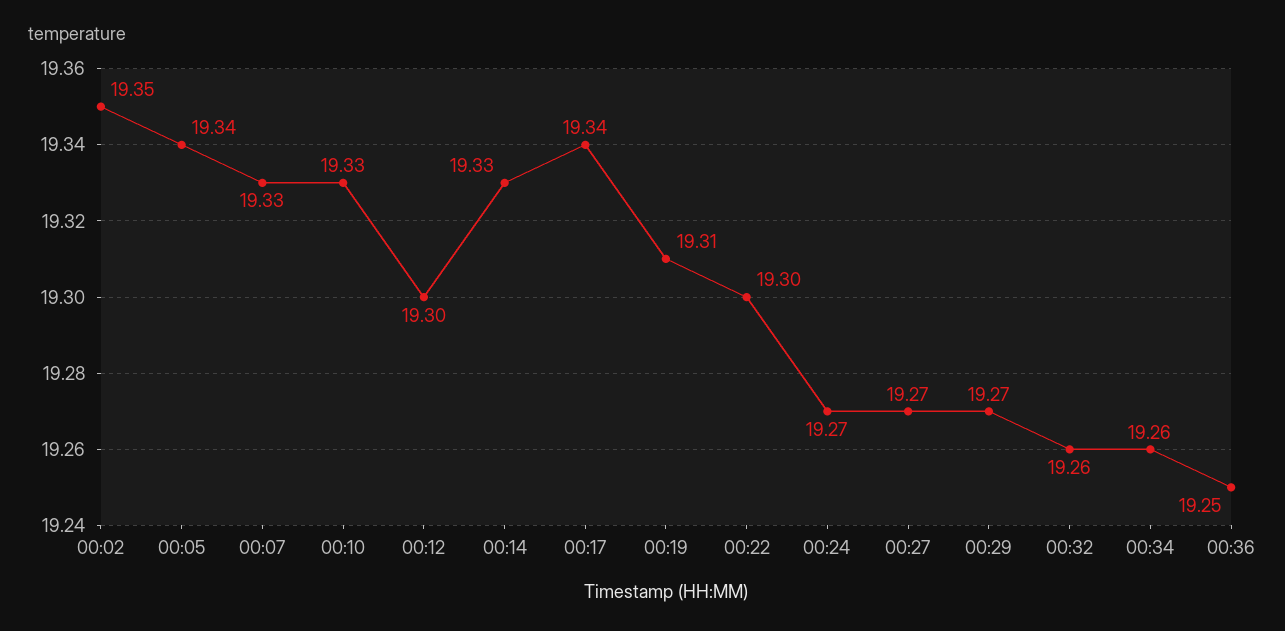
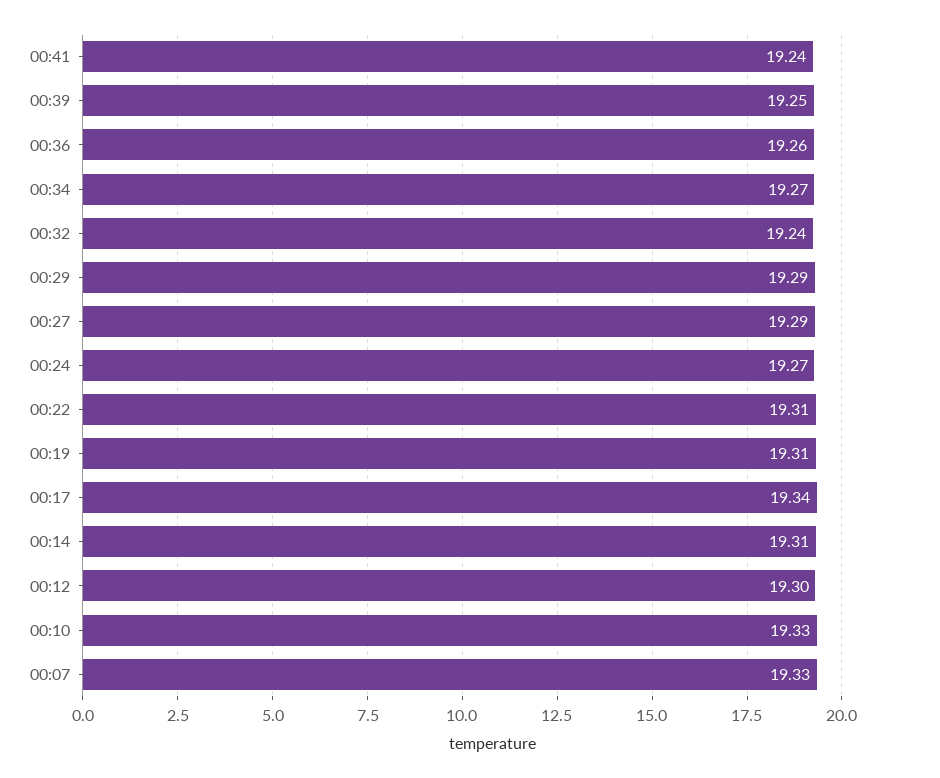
00:02: 19.35 -> none
00:05: 19.34 -> none
00:14: 19.33 -> 19.31
00:22: 19.3 -> 19.31
00:27: 19.27 -> 19.29
00:29: 19.27 -> 19.29
00:32: 19.26 -> 19.24
00:34: 19.26 -> 19.27
00:36: 19.25 -> 19.26
00:41: none -> 19.24
00:39: none -> 19.25

